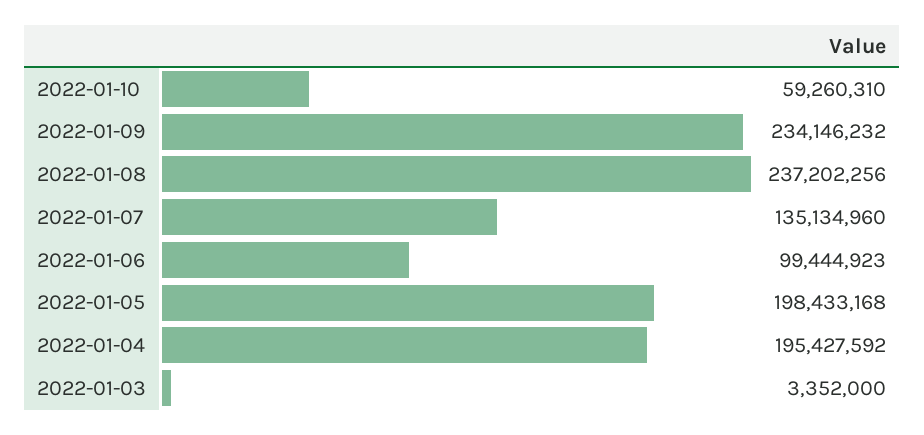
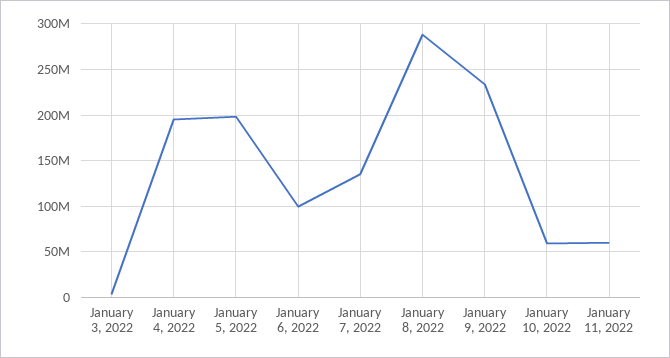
2022-01-08: 237202256 -> 290000000
January 11, 2022: none -> 60000000

